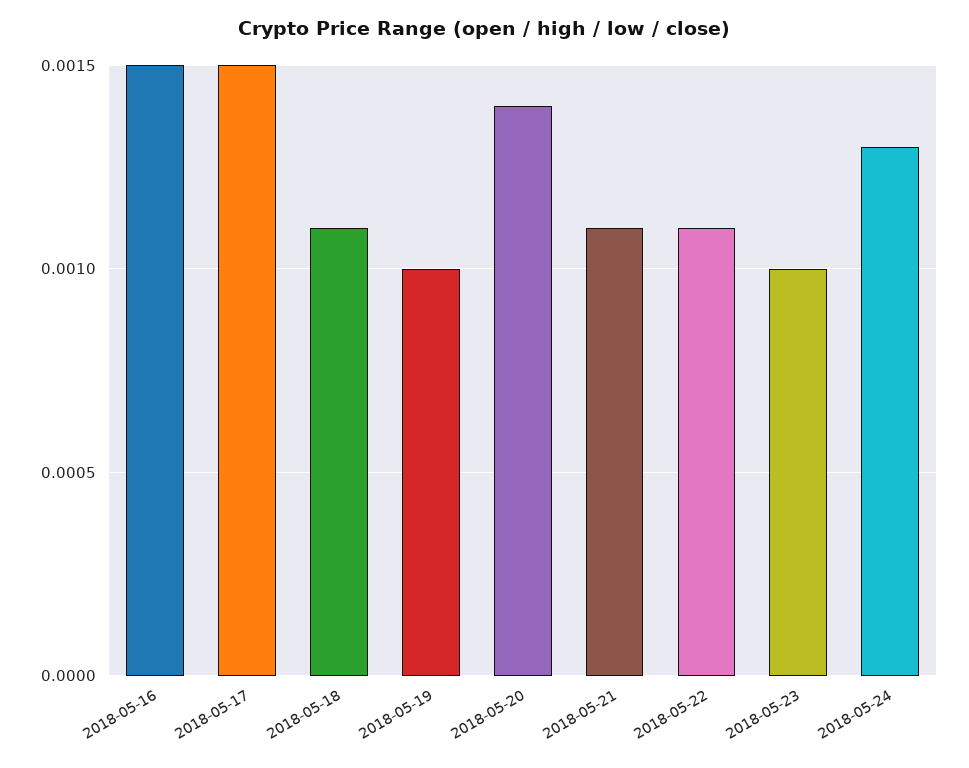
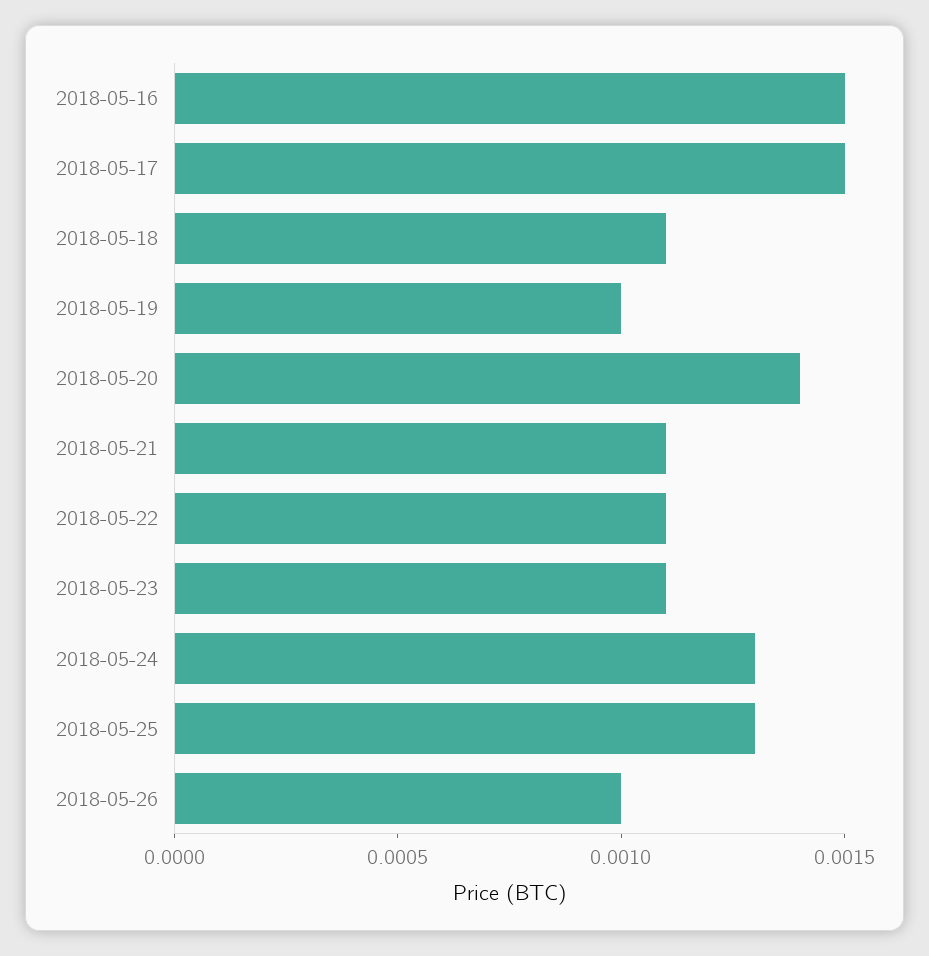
2018-05-23: 0.001 -> 0.0011
2018-05-25: none -> 0.0013
2018-05-26: none -> 0.001

